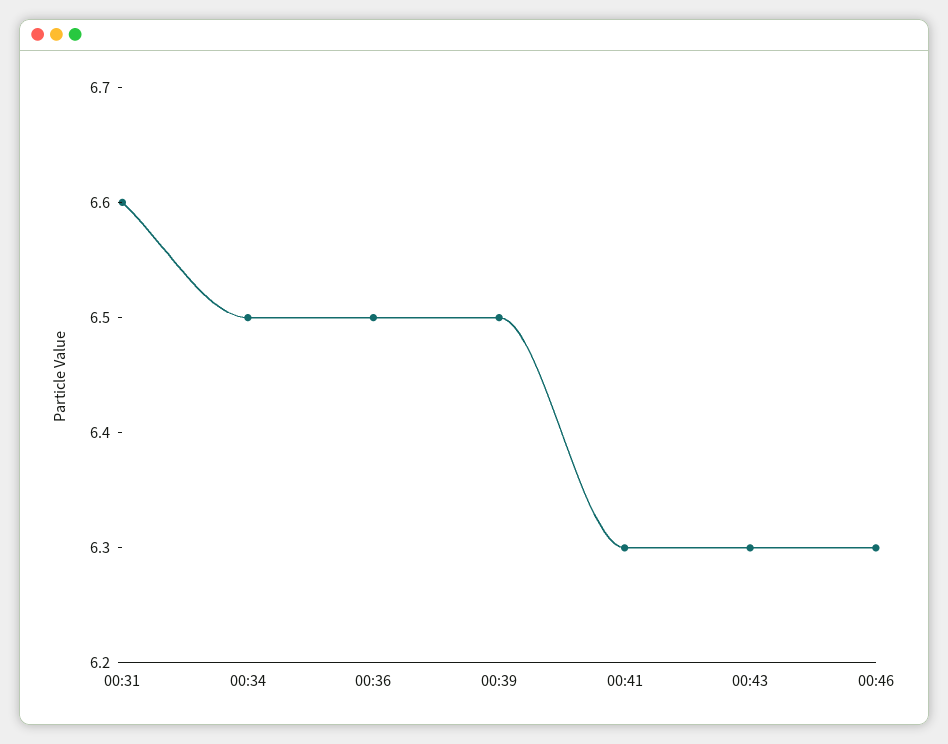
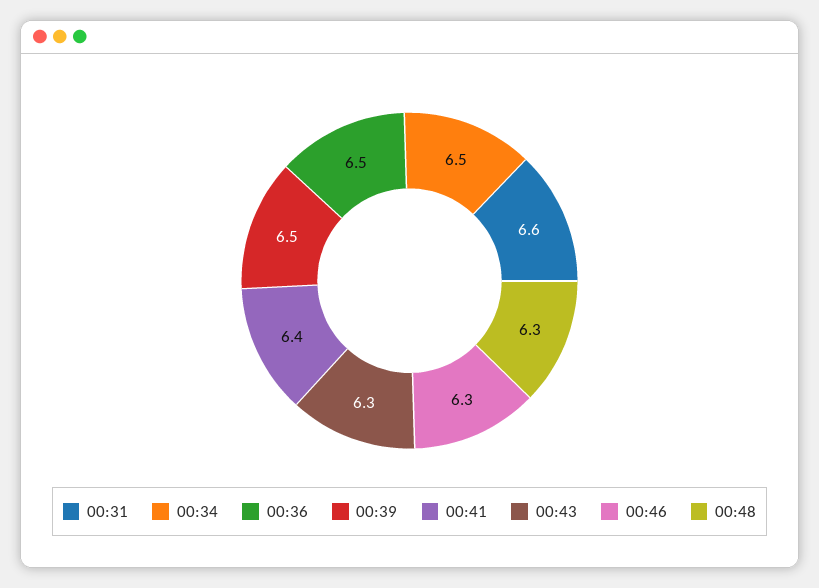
00:41: 6.3 -> 6.4
00:48: none -> 6.3

